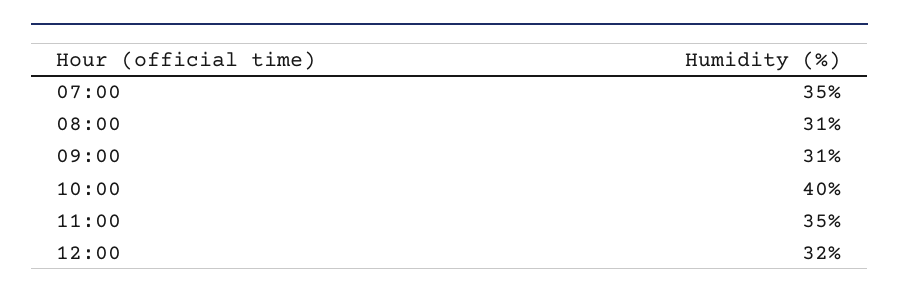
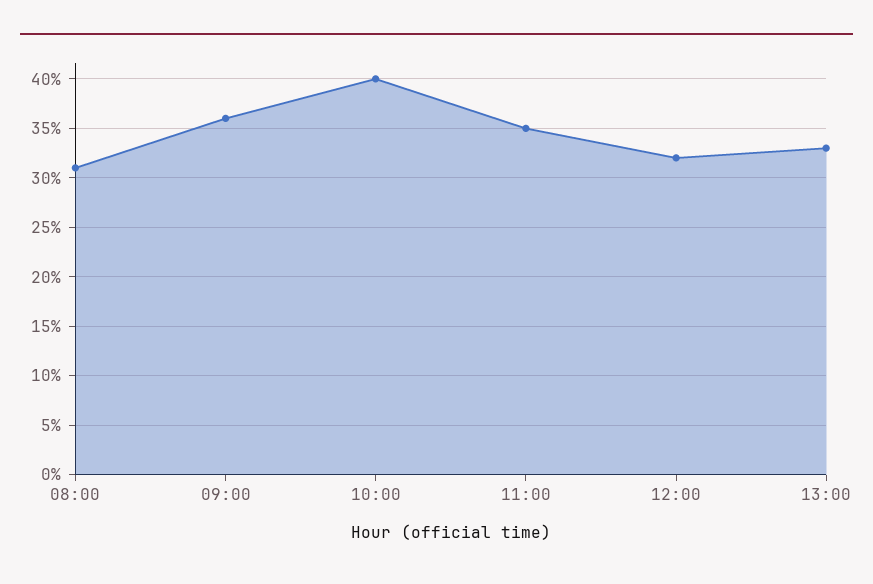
07:00: 35 -> none
09:00: 31 -> 36
13:00: none -> 33

